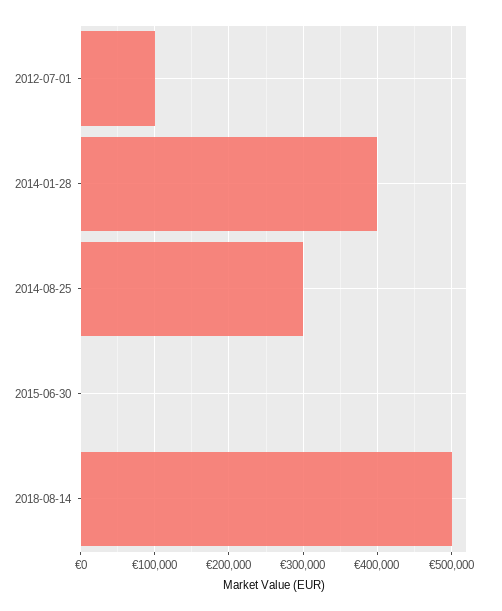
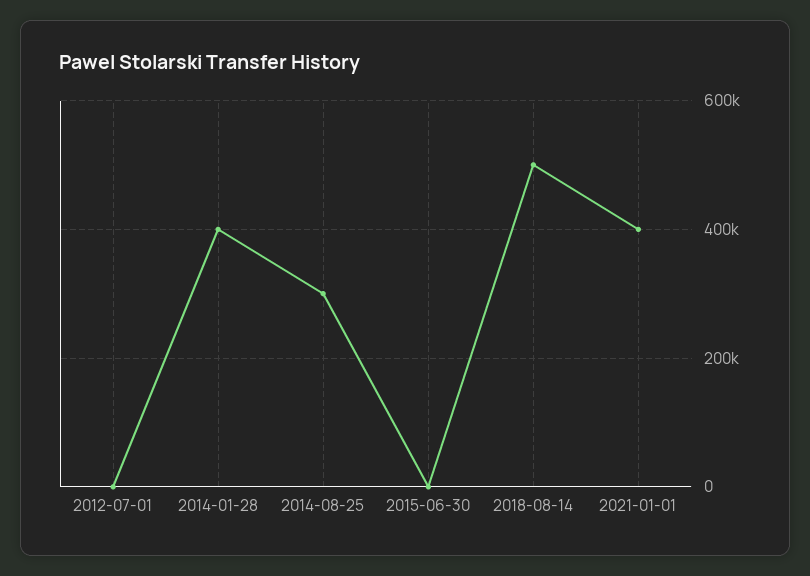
2012-07-01: 100000 -> 0
2021-01-01: none -> 400000

